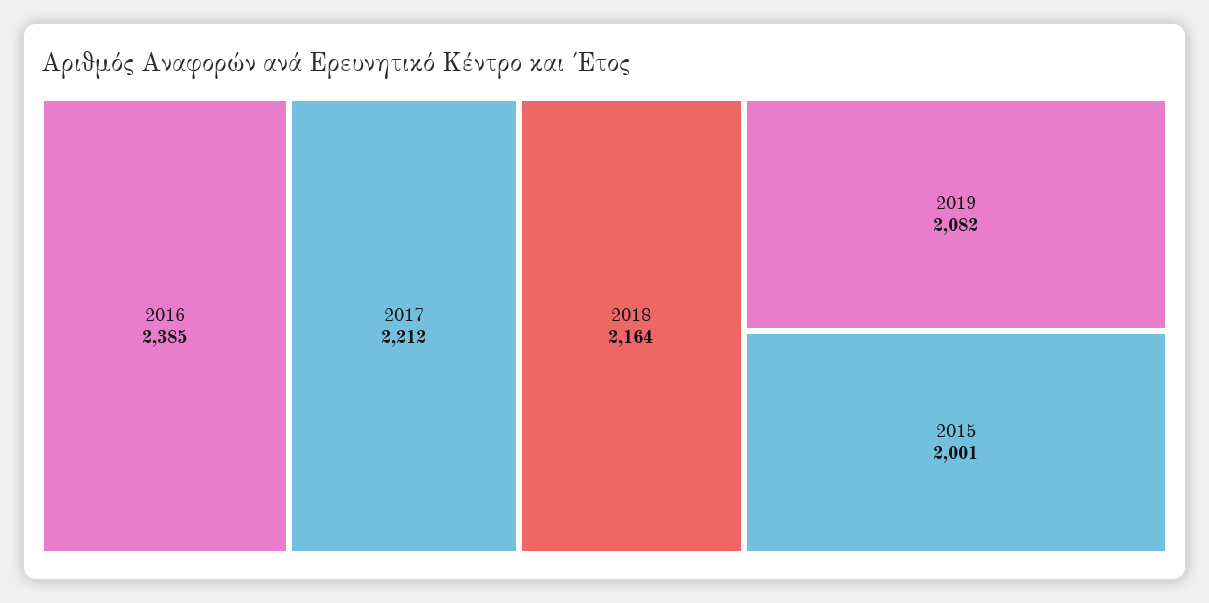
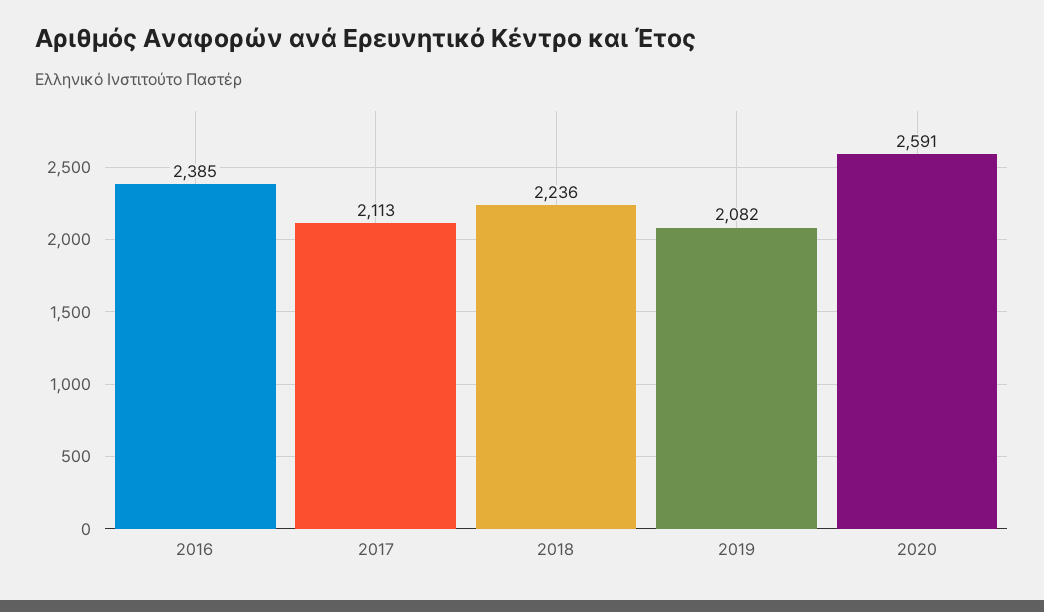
2017: 2212 -> 2113
2018: 2164 -> 2236
2015: 2001 -> none
2020: none -> 2591

